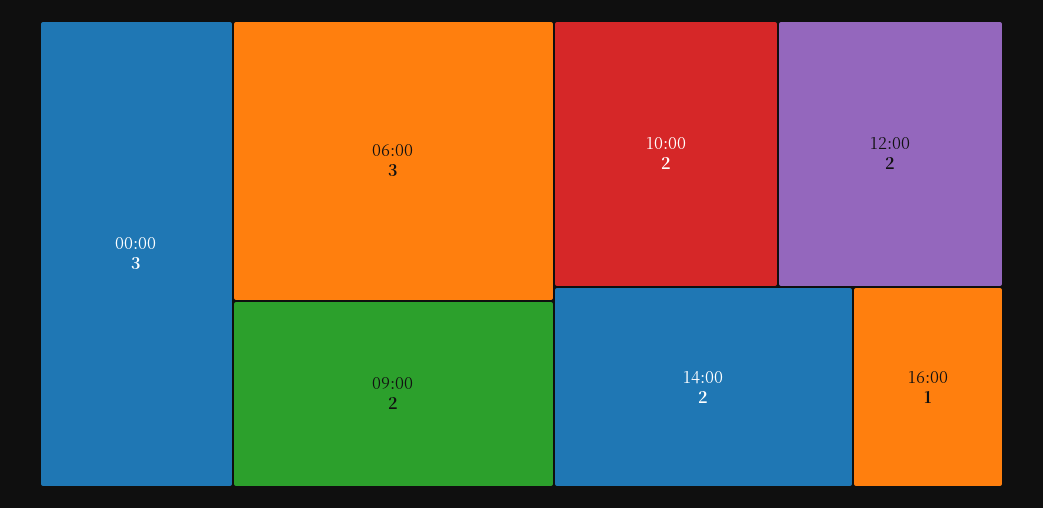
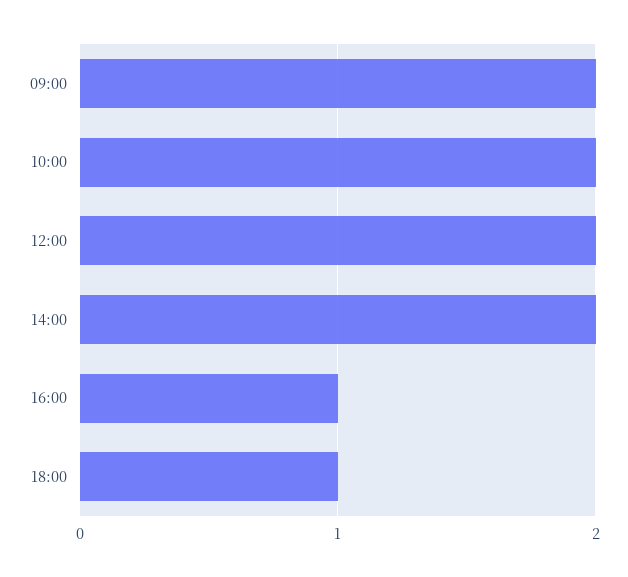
00:00: 3 -> none
06:00: 3 -> none
18:00: none -> 1

